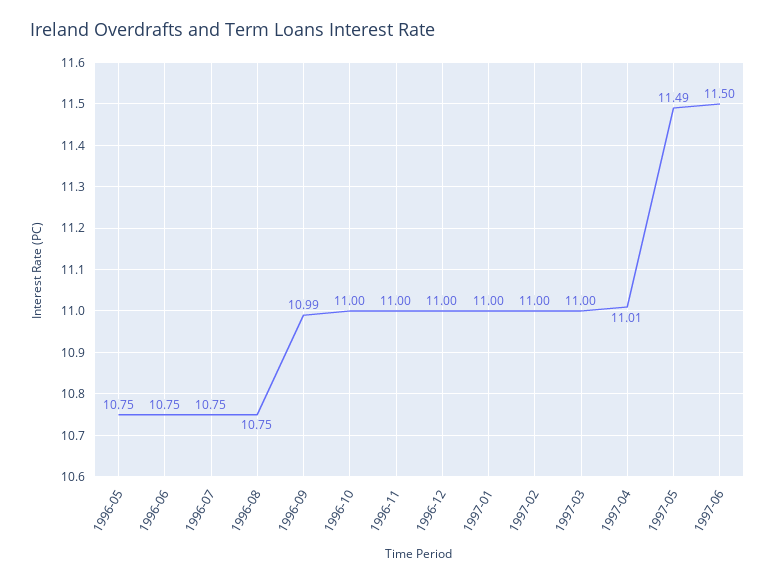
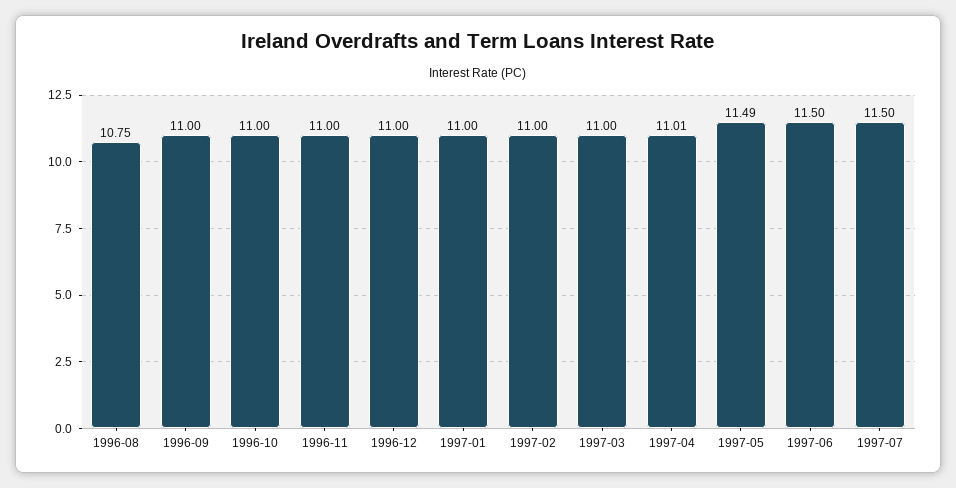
1996-05: 10.75 -> none
1996-06: 10.75 -> none
1996-07: 10.75 -> none
1996-09: 10.99 -> 11
1997-07: none -> 11.5

